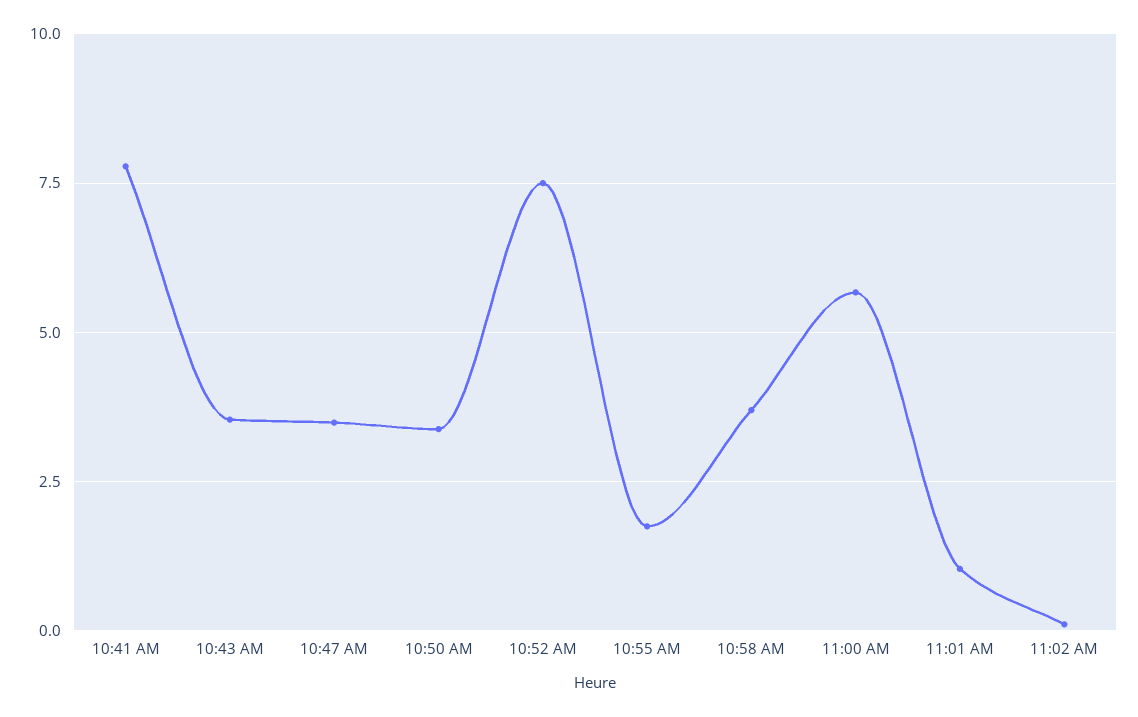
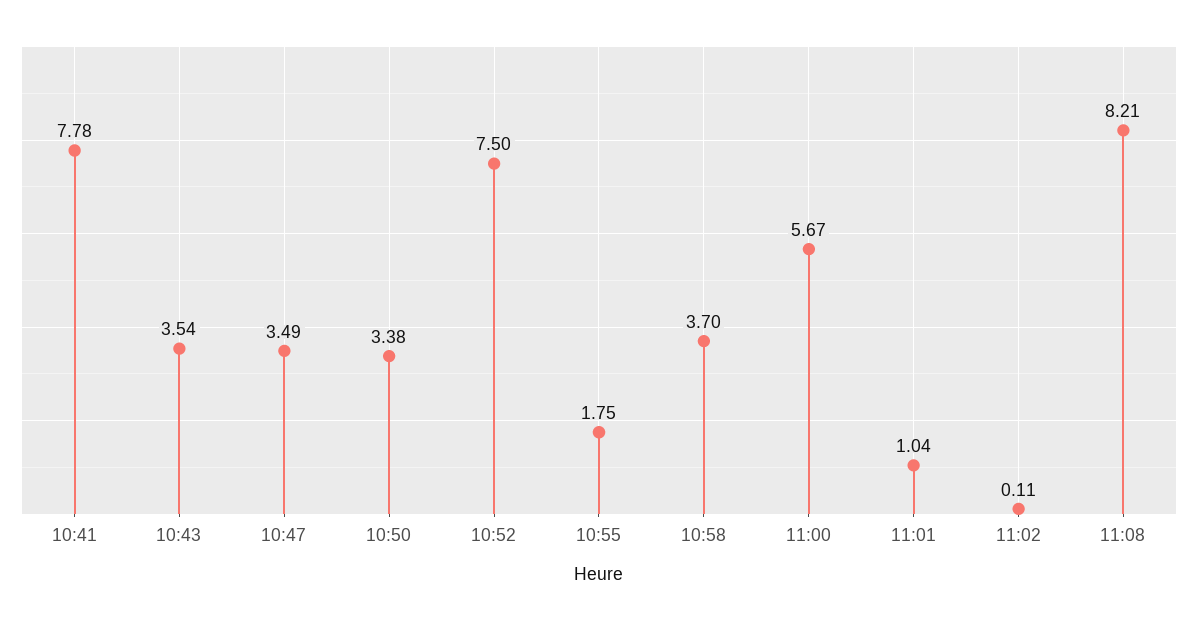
11:08: none -> 8.21

